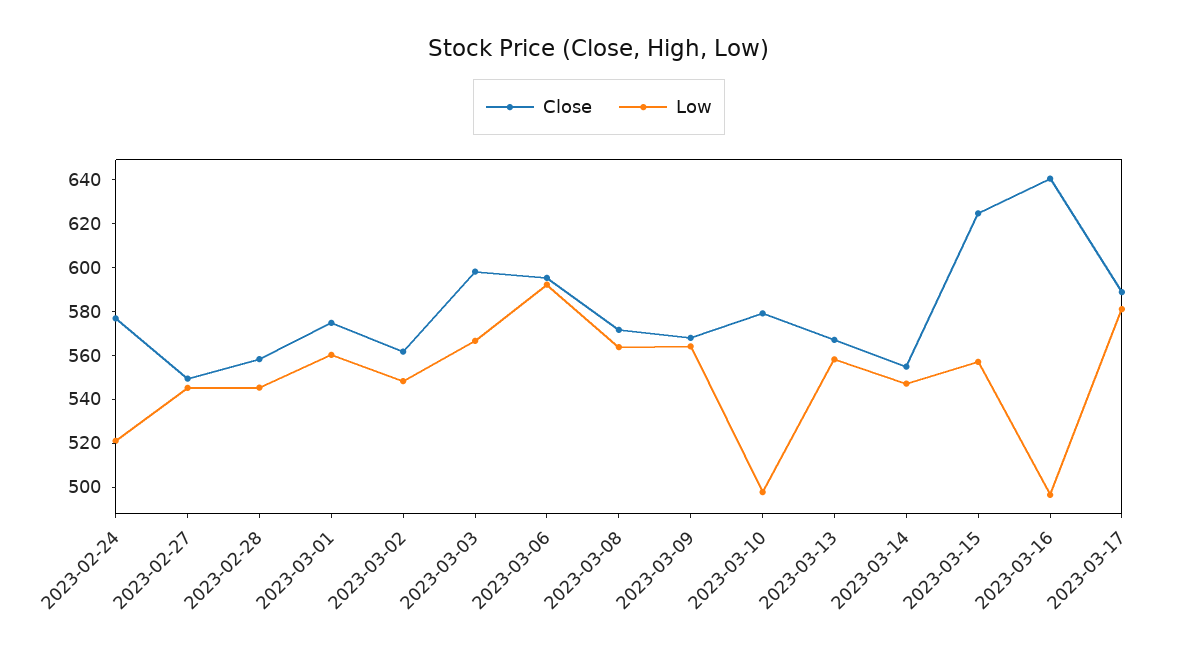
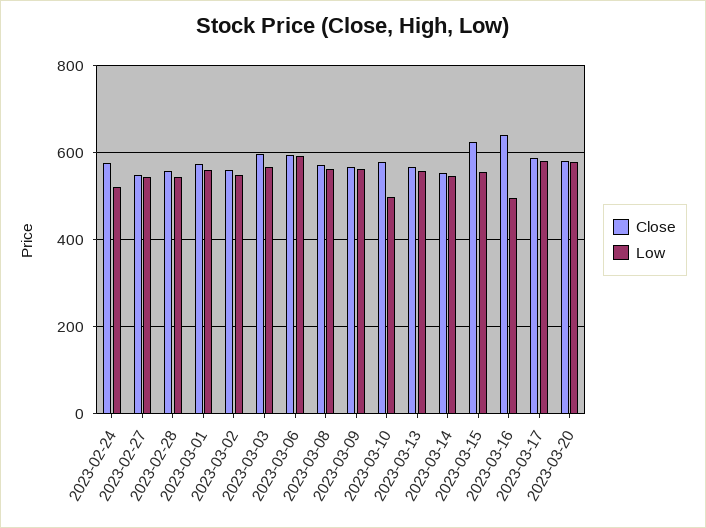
Close, 2023-03-20: none -> 580
Low, 2023-03-20: none -> 580

